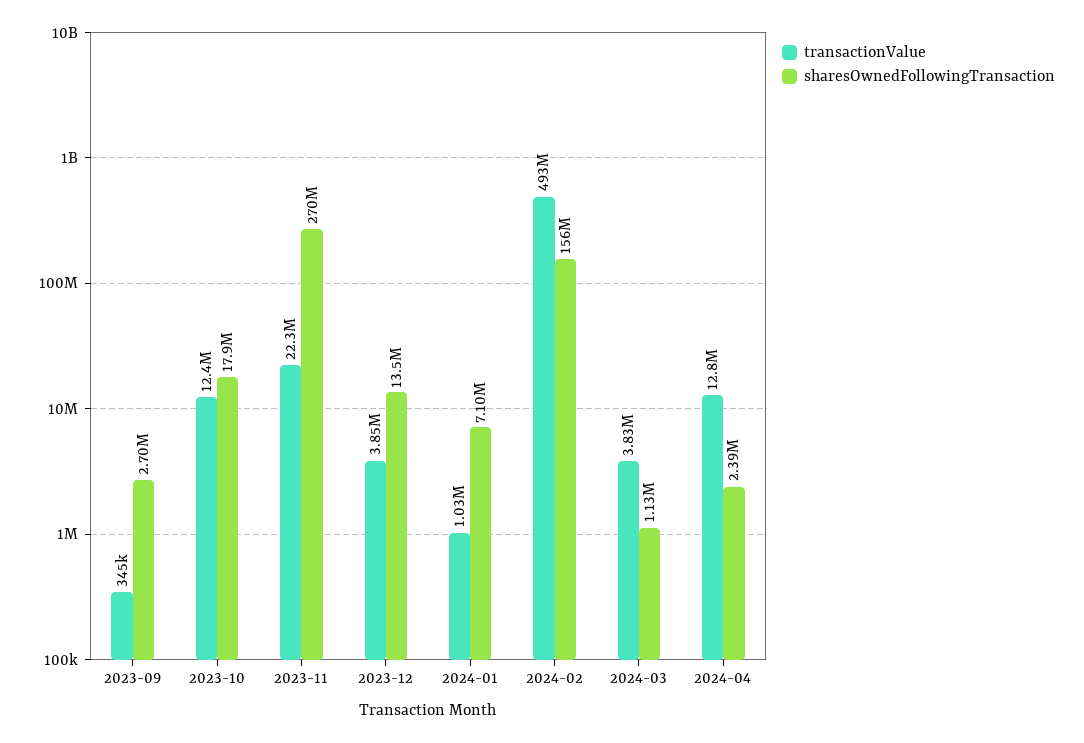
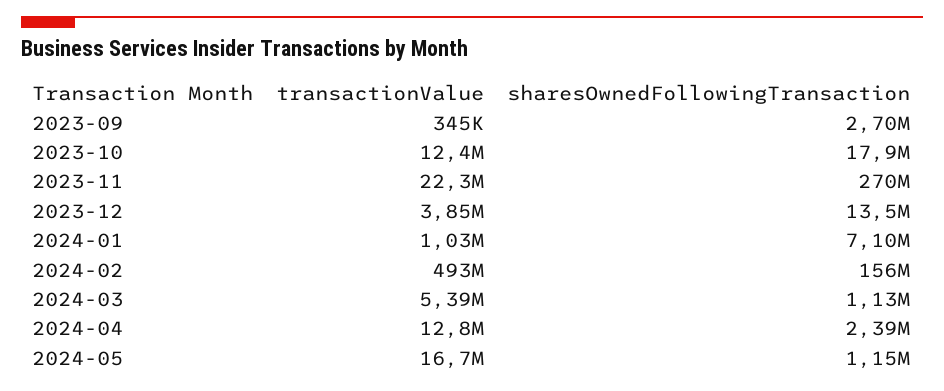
transactionValue, 2024-03: 3830000 -> 5390000
transactionValue, 2024-05: none -> 16700000
sharesOwnedFollowingTransaction, 2024-05: none -> 1150000

